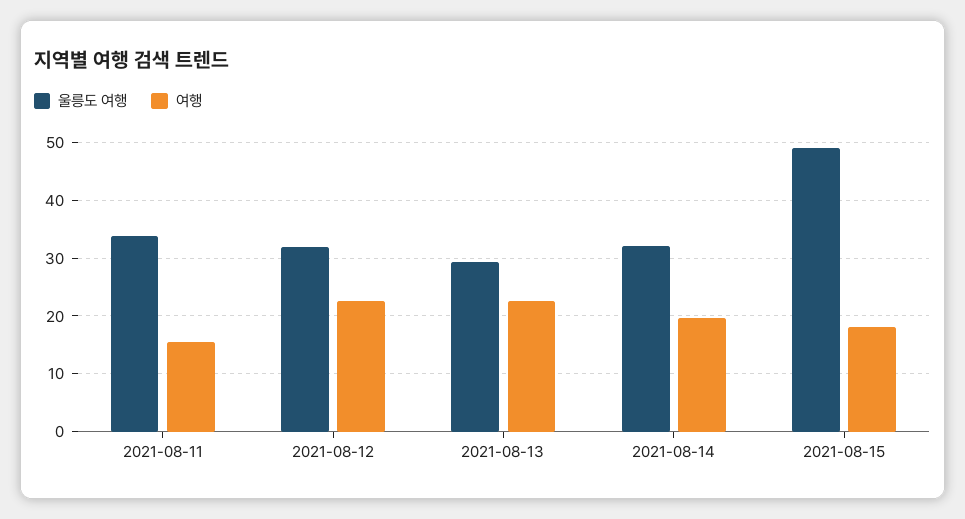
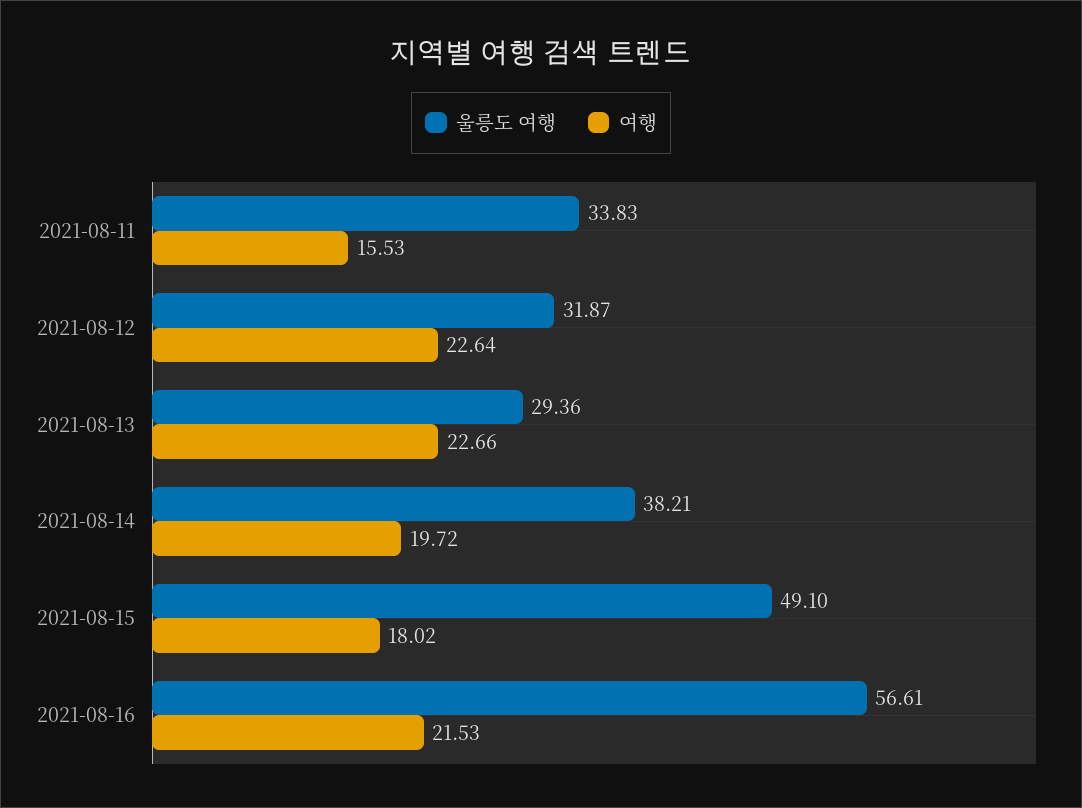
울릉도 여행, 2021-08-14: 32 -> 38.21
울릉도 여행, 2021-08-16: none -> 56.61
여행, 2021-08-16: none -> 21.53

